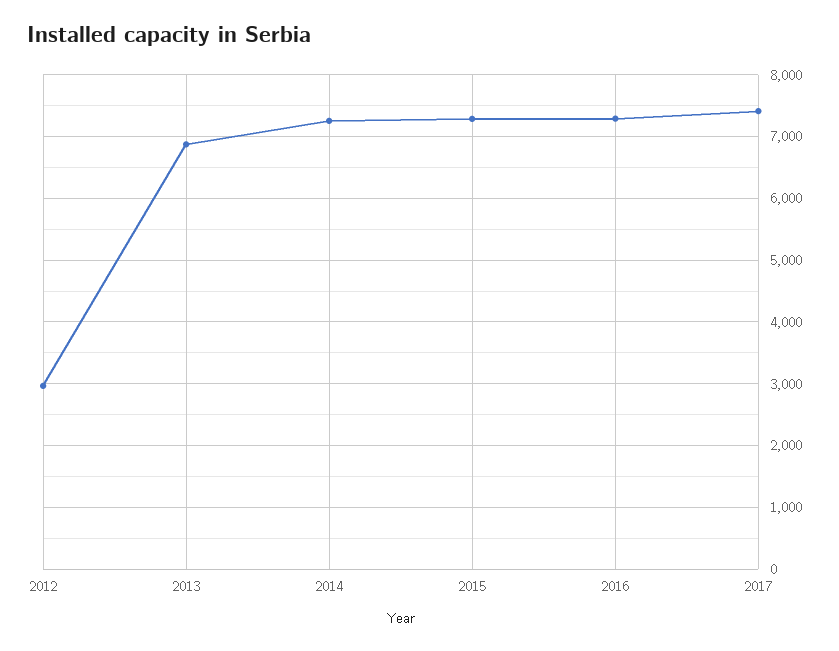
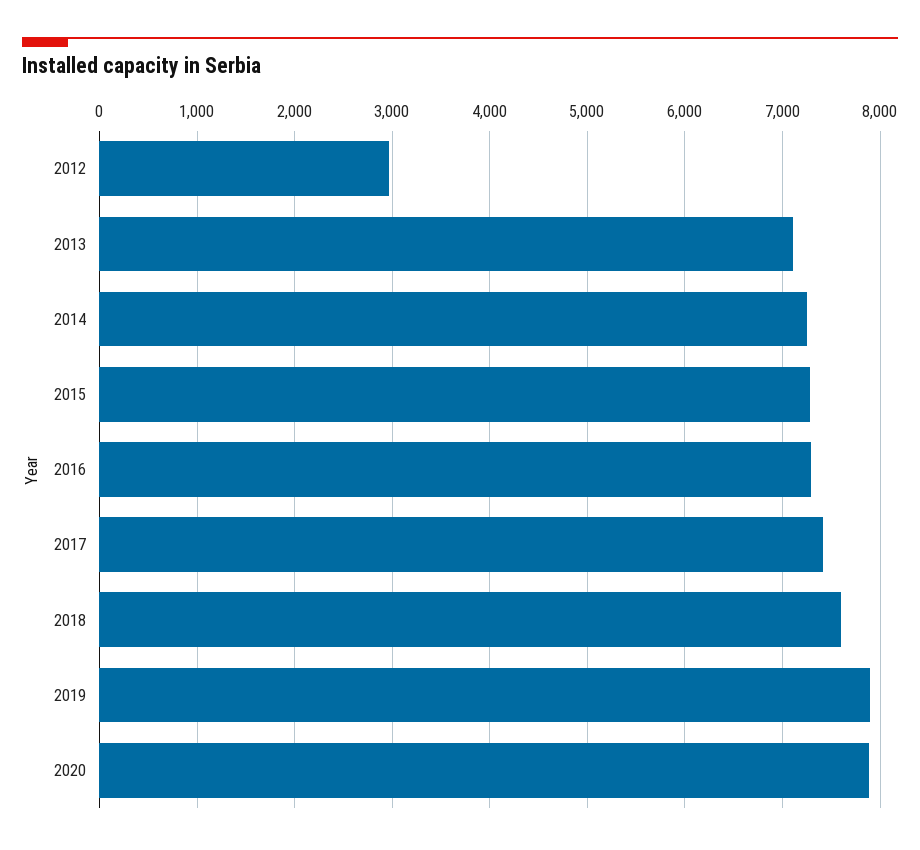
2013: 6900 -> 7100
2018: none -> 7600
2019: none -> 7900
2020: none -> 7900

